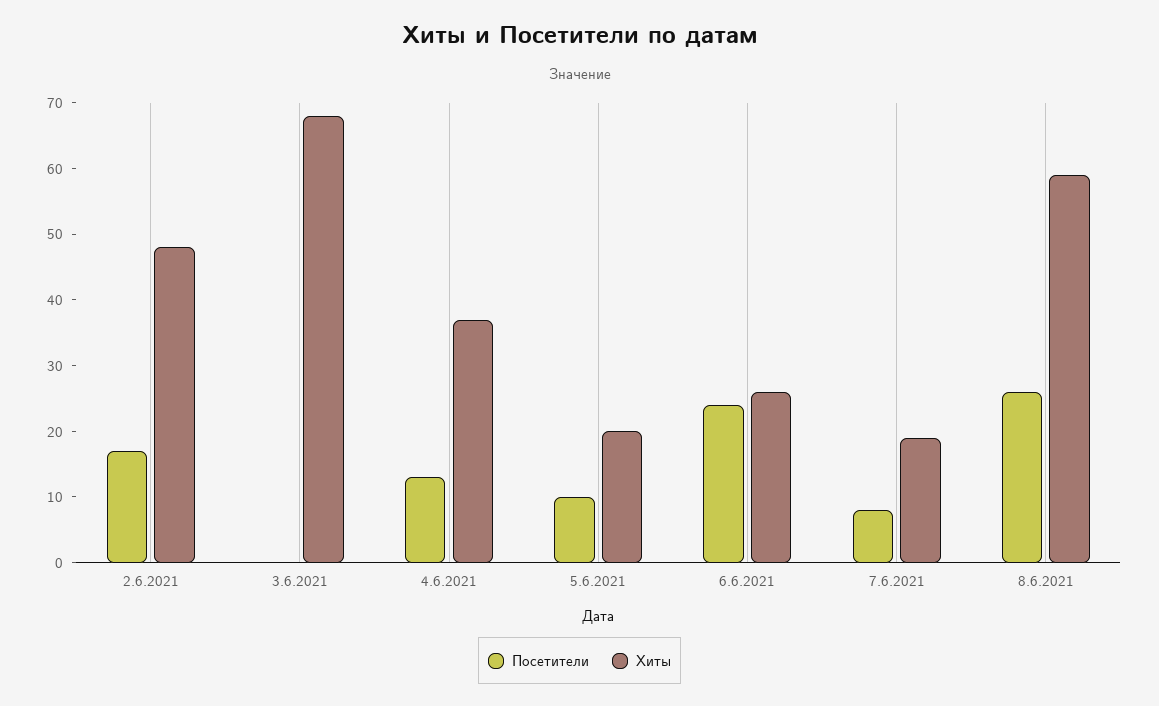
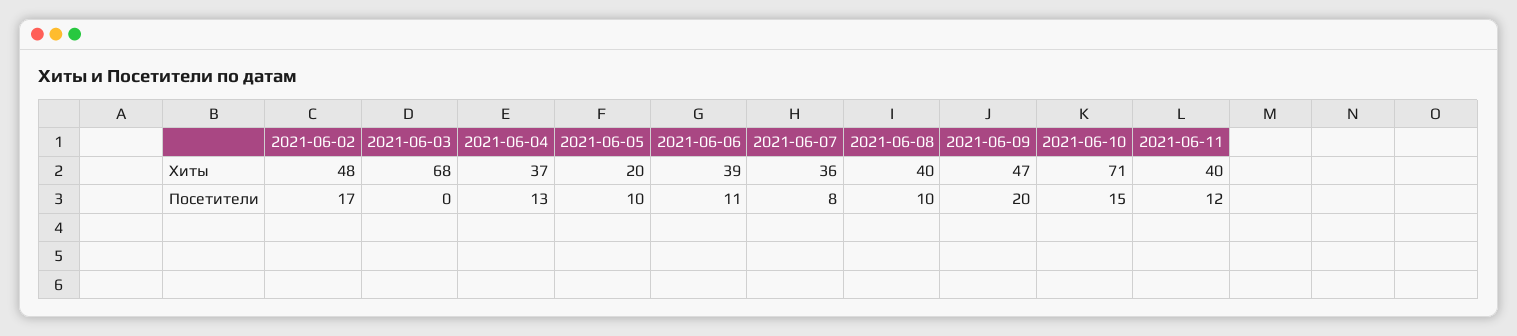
Посетители, 6.6.2021: 25 -> 11
Хиты, 6.6.2021: 25 -> 39
Хиты, 7.6.2021: 20 -> 36
Посетители, 8.6.2021: 25 -> 10
Хиты, 8.6.2021: 60 -> 40
Хиты, 2021-06-09: none -> 47
Хиты, 2021-06-10: none -> 71
Хиты, 2021-06-11: none -> 40
Посетители, 2021-06-09: none -> 20
Посетители, 2021-06-10: none -> 15
Посетители, 2021-06-11: none -> 12

